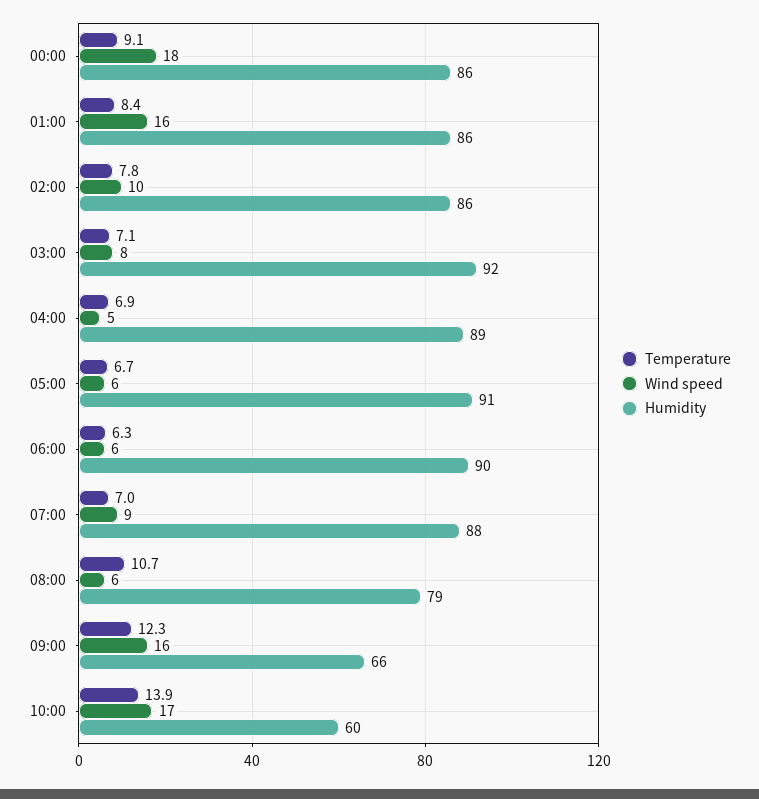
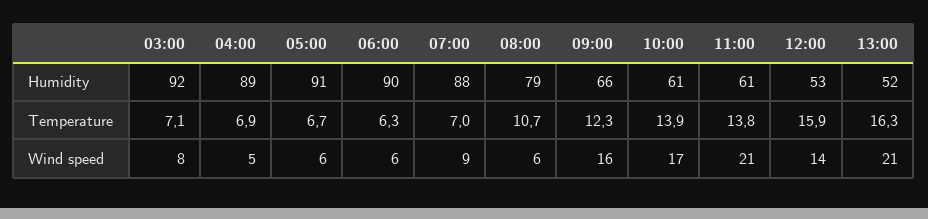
Temperature, 00:00: 9.1 -> none
Wind speed, 00:00: 18 -> none
Humidity, 00:00: 86 -> none
Temperature, 01:00: 8.4 -> none
Wind speed, 01:00: 16 -> none
Humidity, 01:00: 86 -> none
Temperature, 02:00: 7.8 -> none
Wind speed, 02:00: 10 -> none
Humidity, 02:00: 86 -> none
Humidity, 10:00: 60 -> 61
Humidity, 11:00: none -> 61
Humidity, 12:00: none -> 53
Humidity, 13:00: none -> 52
Temperature, 11:00: none -> 13.8
Temperature, 12:00: none -> 15.9
Temperature, 13:00: none -> 16.3
Wind speed, 11:00: none -> 21
Wind speed, 12:00: none -> 14
Wind speed, 13:00: none -> 21

